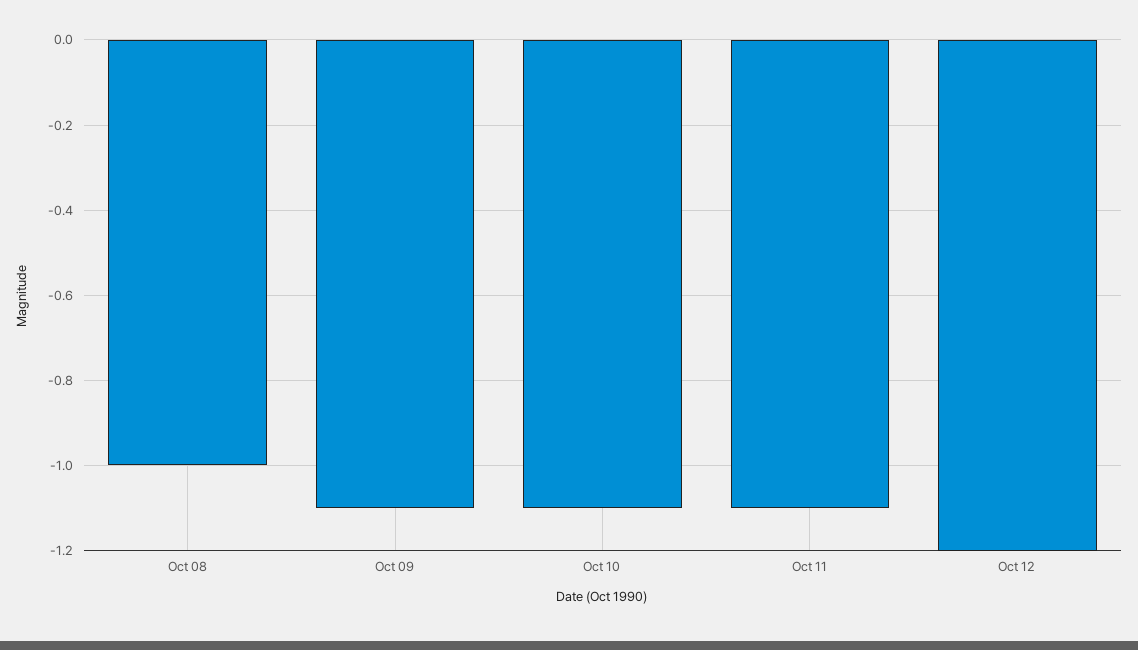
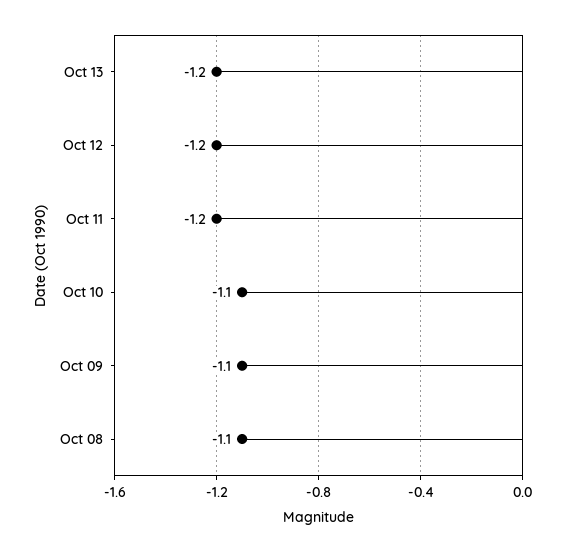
Oct 08: -1 -> -1.1
Oct 11: -1.1 -> -1.2
Oct 13: none -> -1.2

